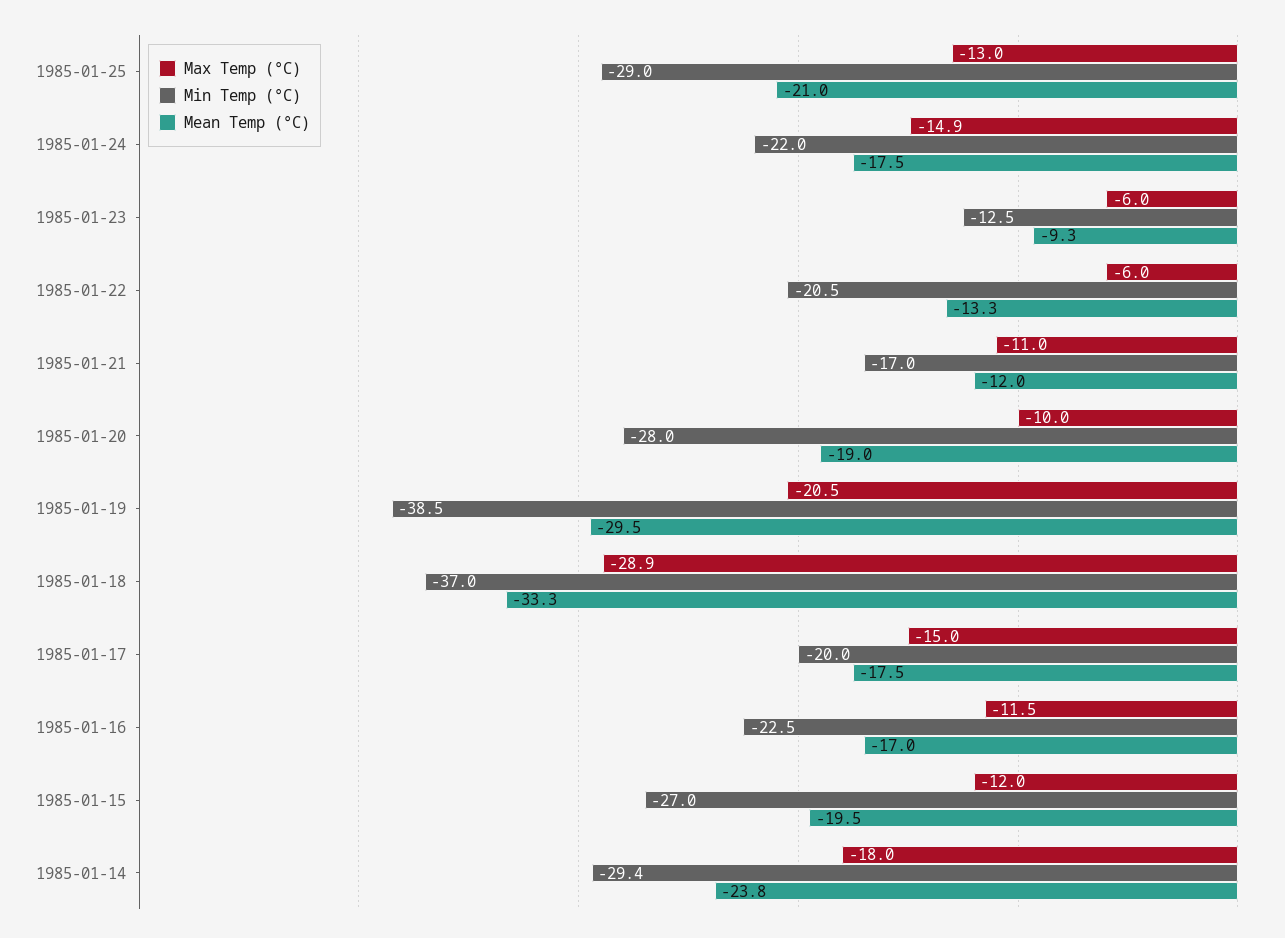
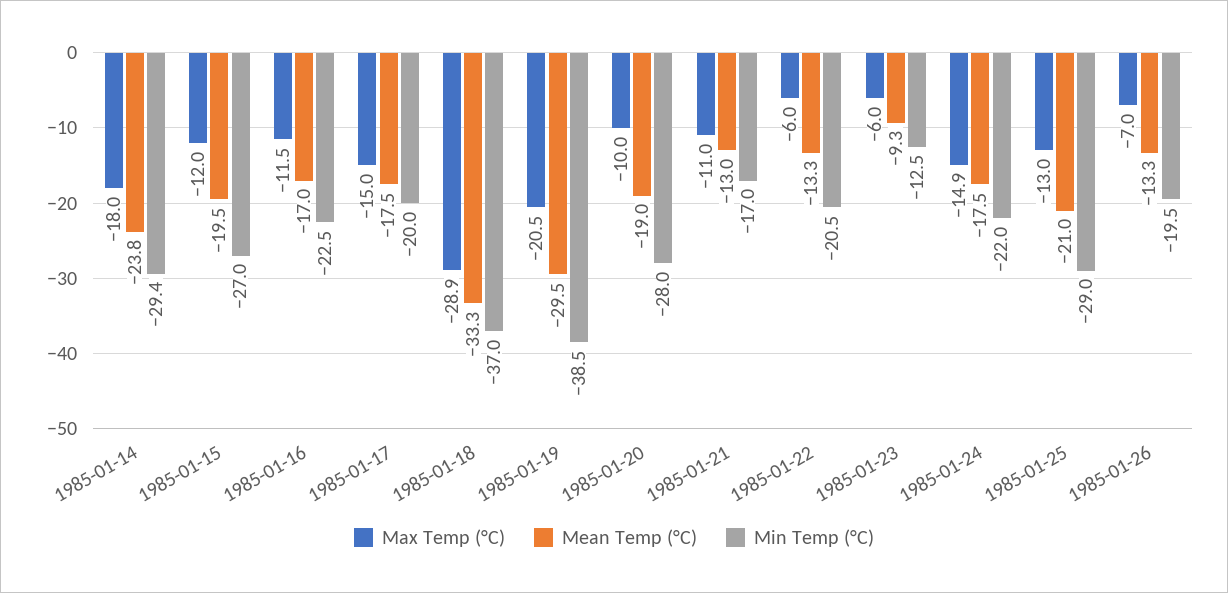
Mean Temp (°C), 1985-01-21: -12 -> -13
Max Temp (°C), 1985-01-26: none -> -7
Mean Temp (°C), 1985-01-26: none -> -13.3
Min Temp (°C), 1985-01-26: none -> -19.5

